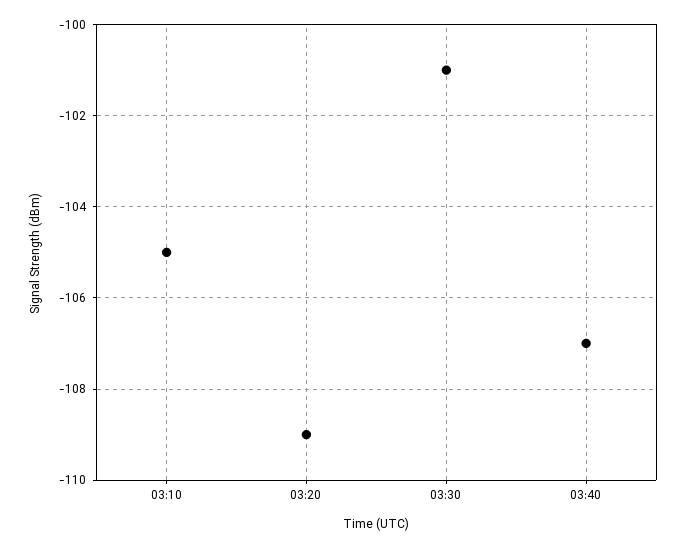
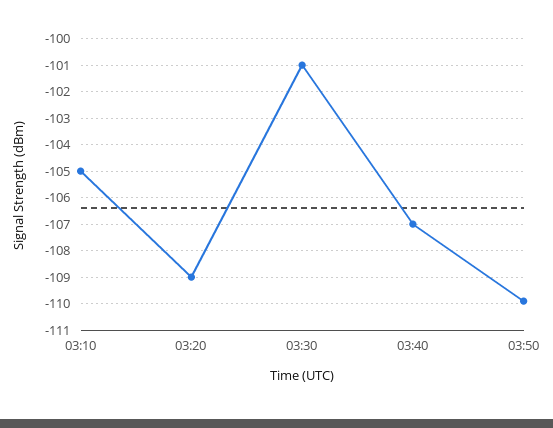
03:50: none -> -110

